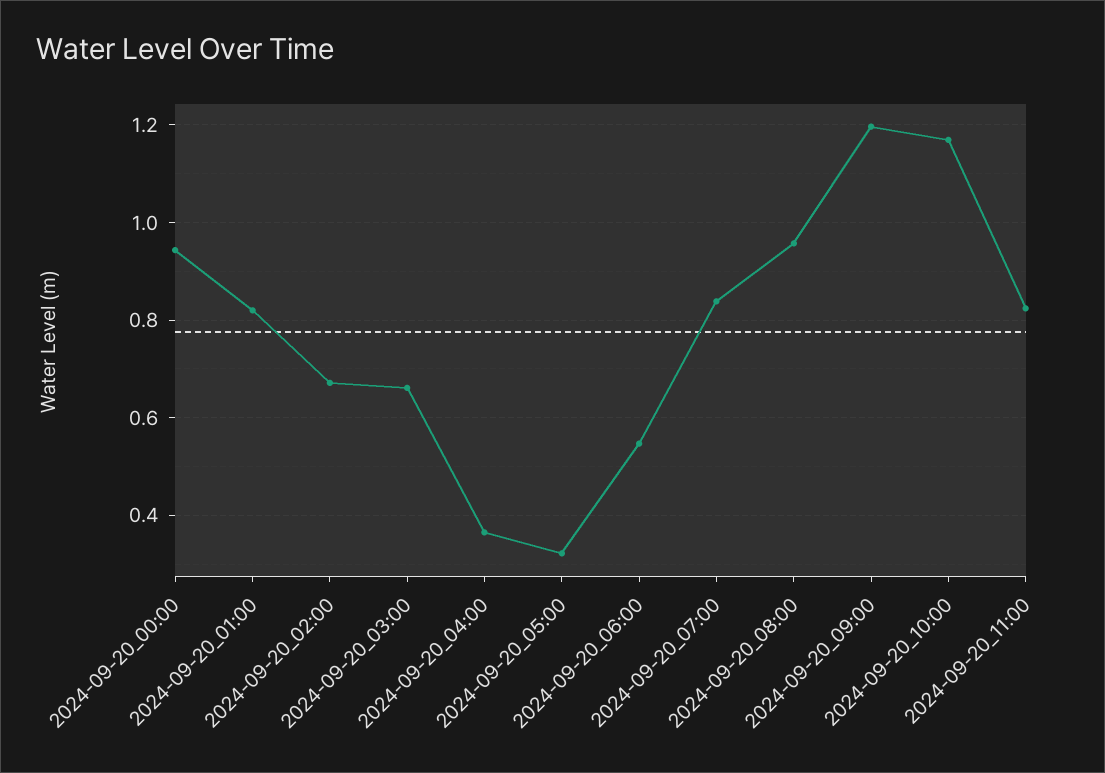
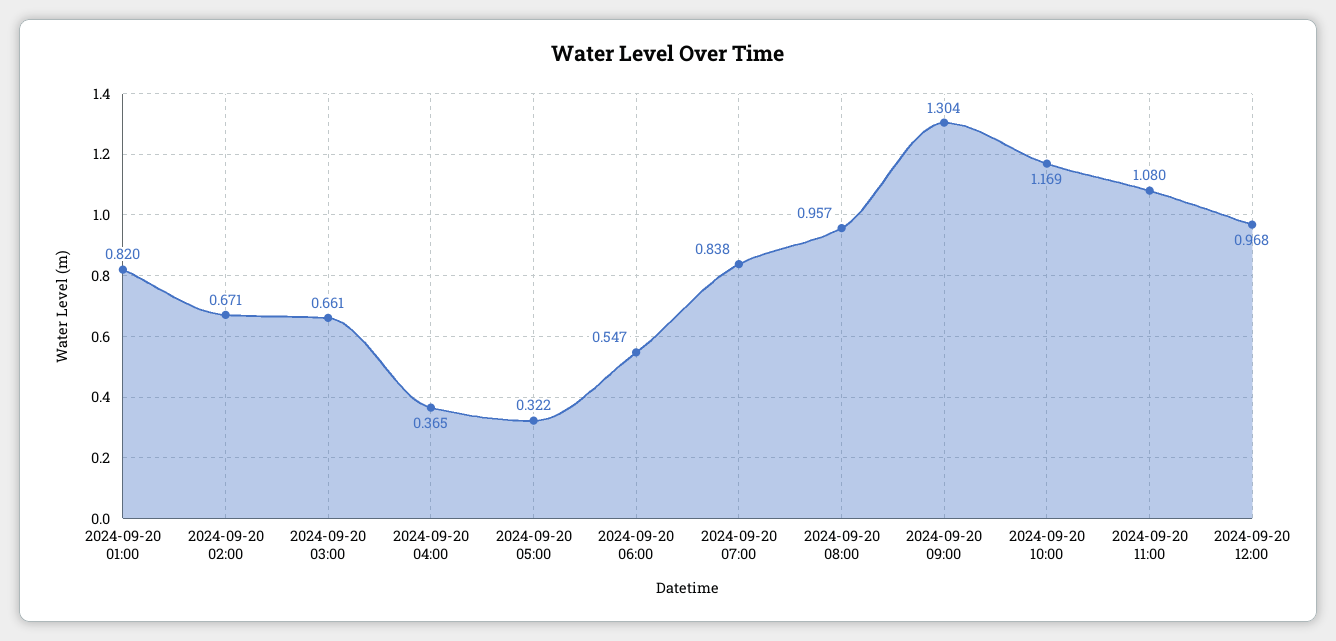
2024-09-20_00:00: 0.94 -> none
2024-09-20_09:00: 1.2 -> 1.304
2024-09-20_11:00: 0.82 -> 1.08
2024-09-20 12:00: none -> 0.968

